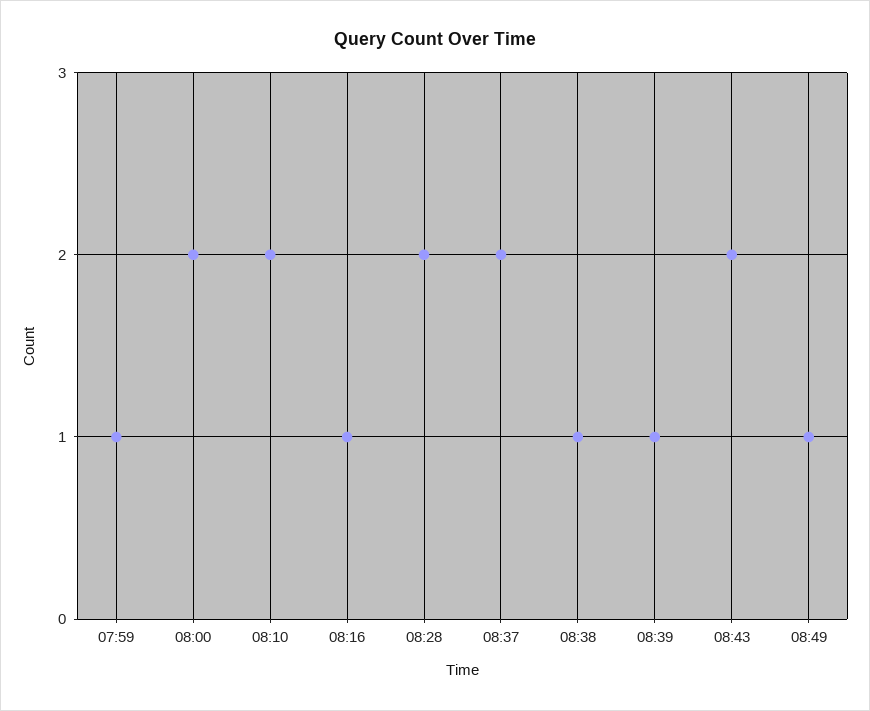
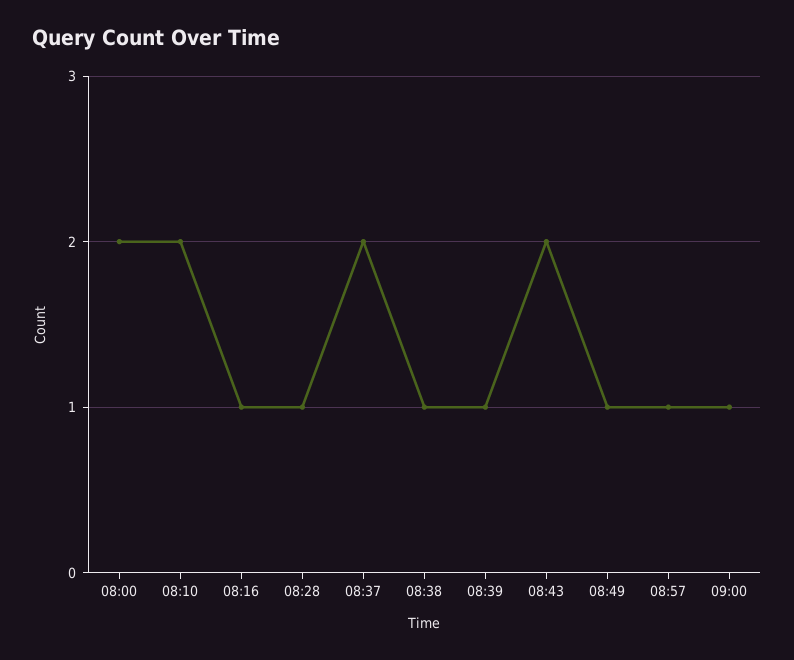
07:59: 1 -> none
08:28: 2 -> 1
08:57: none -> 1
09:00: none -> 1

